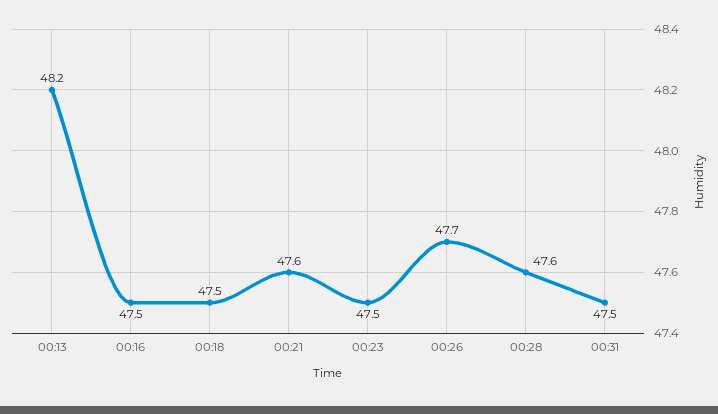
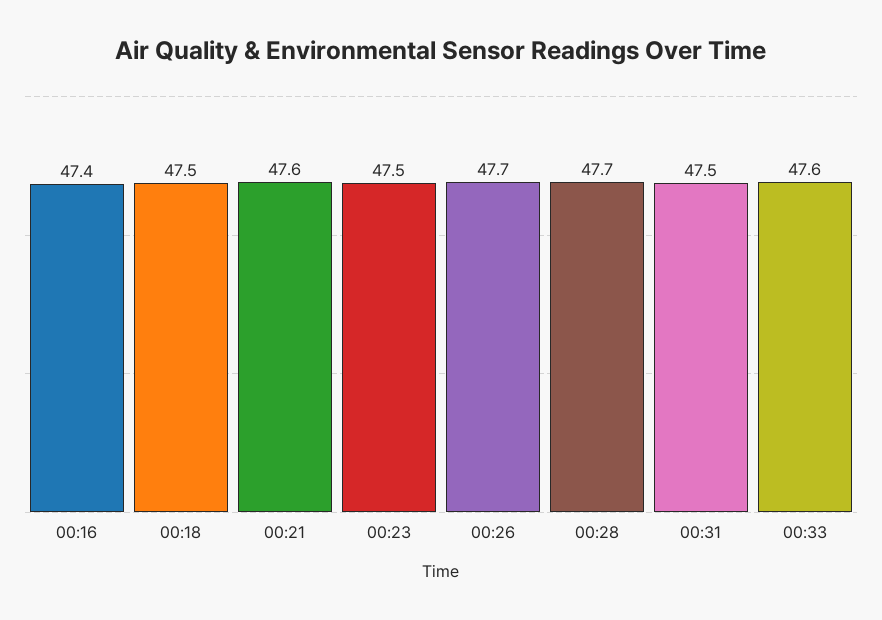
00:13: 48.2 -> none
00:16: 47.5 -> 47.4
00:28: 47.6 -> 47.7
00:33: none -> 47.6

